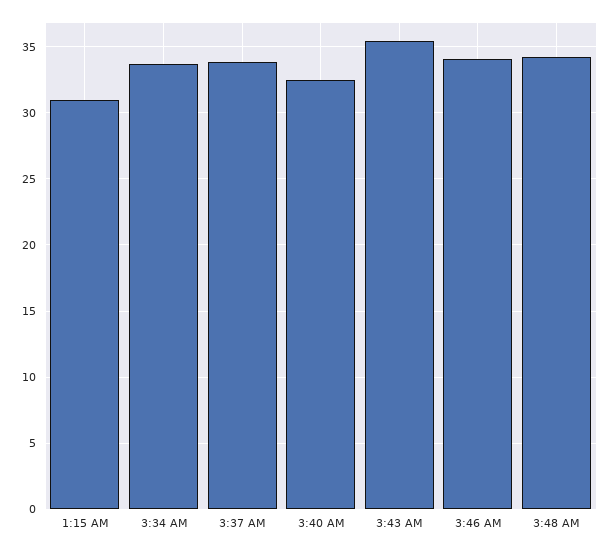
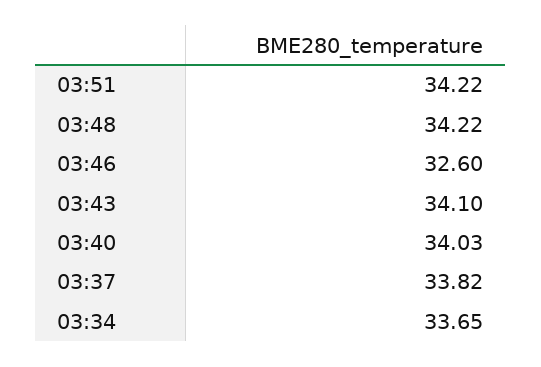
1:15 AM: 31 -> none
3:40 AM: 32.5 -> 34.03
3:43 AM: 35.5 -> 34.1
3:46 AM: 34 -> 32.6
03:51: none -> 34.22

